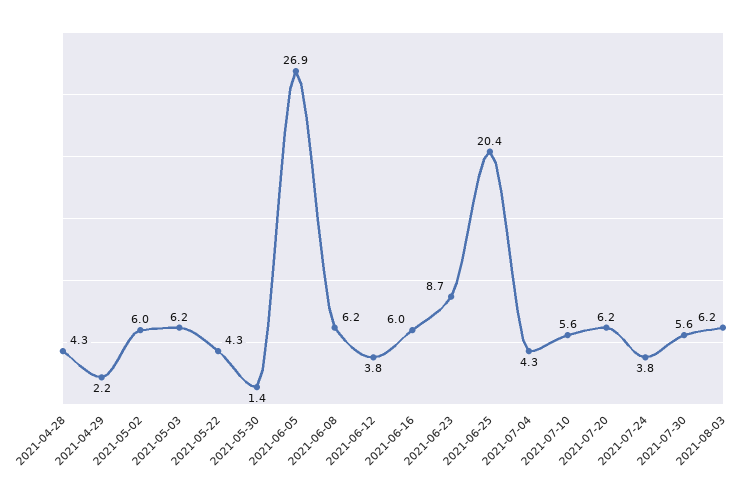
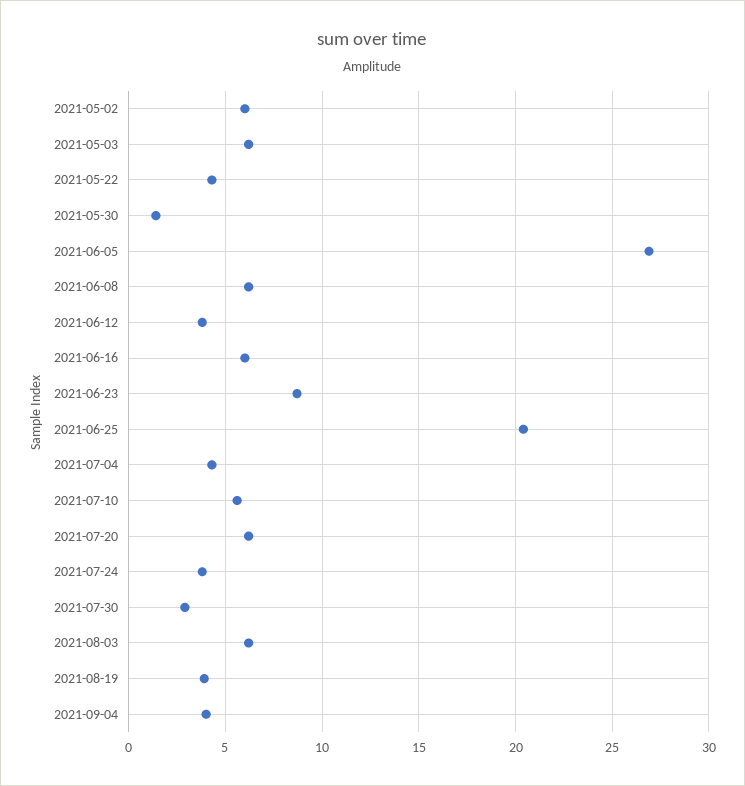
2021-04-28: 4.3 -> none
2021-04-29: 2.2 -> none
2021-07-30: 5.6 -> 3
2021-08-19: none -> 4
2021-09-04: none -> 4

